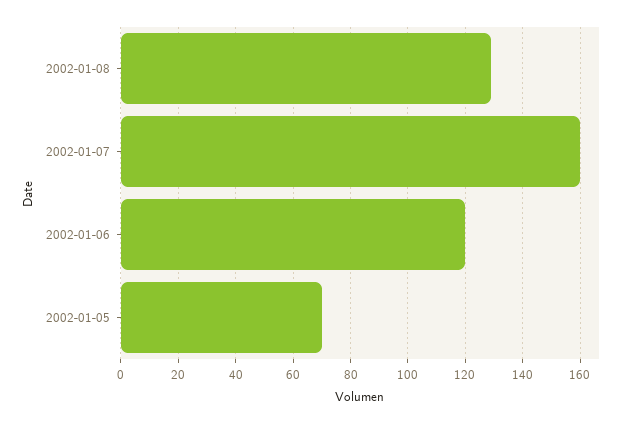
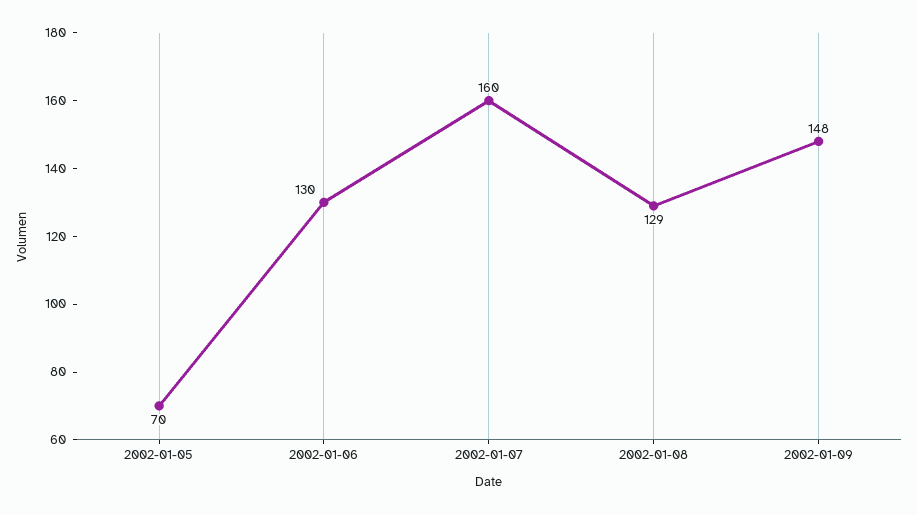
2002-01-06: 120 -> 130
2002-01-09: none -> 148

